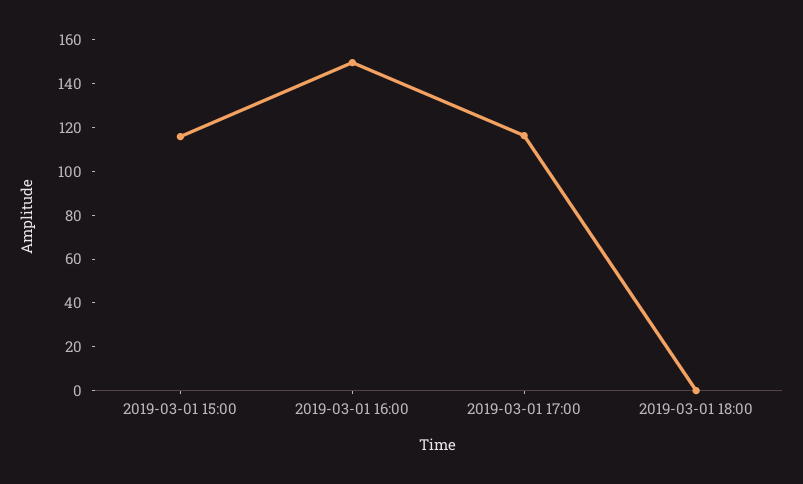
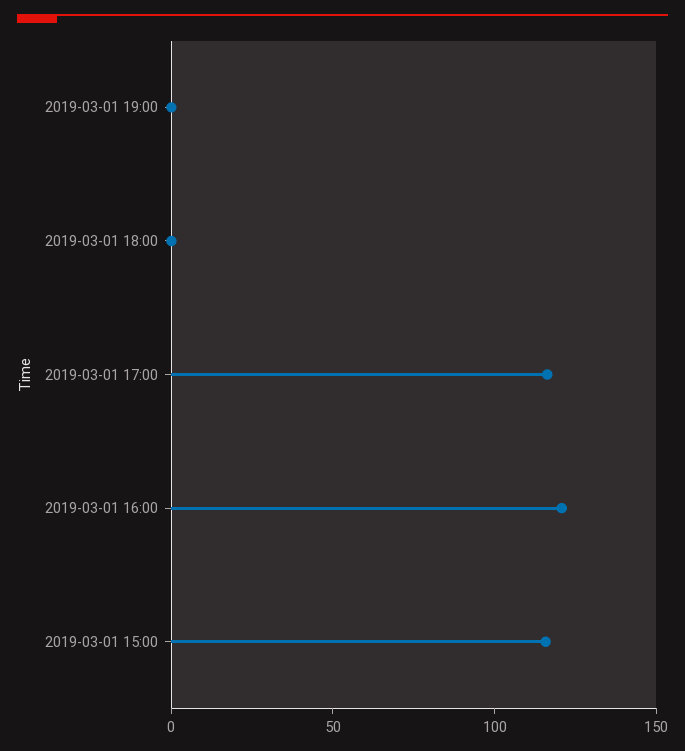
2019-03-01 16:00: 150 -> 120
2019-03-01 19:00: none -> 0

